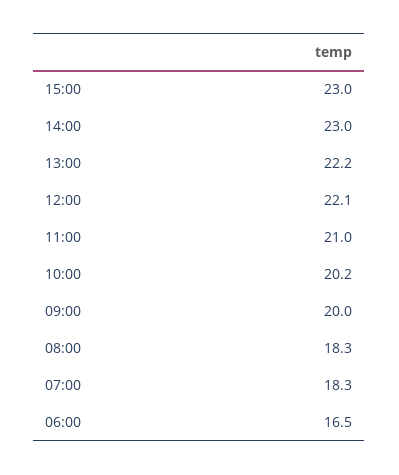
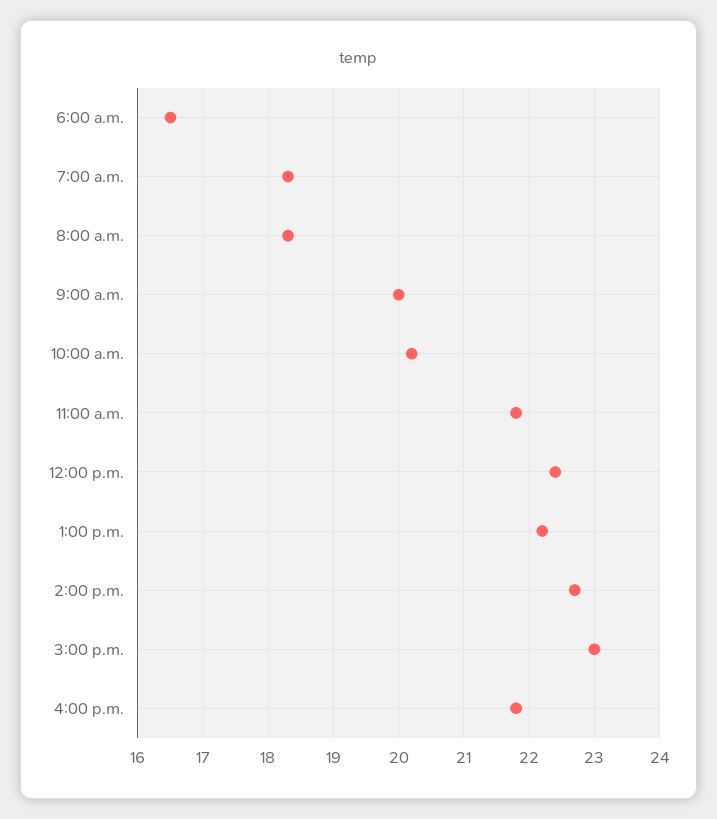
14:00: 23 -> 22.7
12:00: 22.1 -> 22.4
11:00: 21 -> 21.8
4:00 p.m.: none -> 21.8

